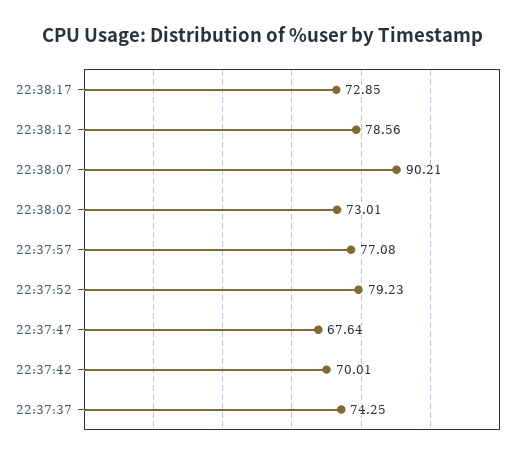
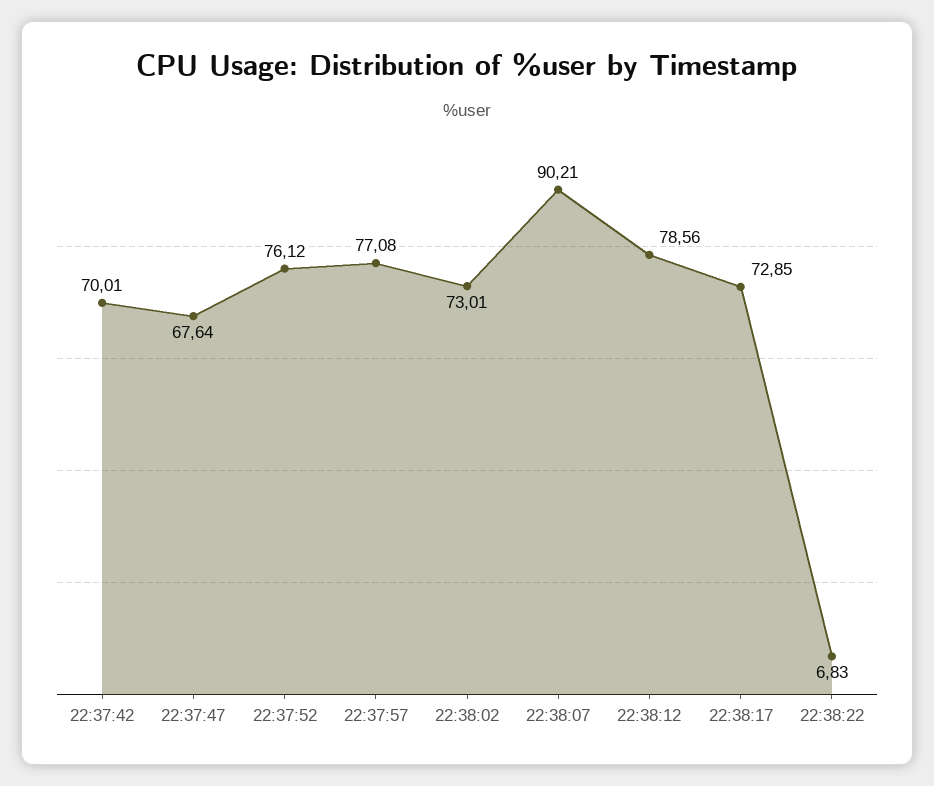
22:37:52: 79.23 -> 76.12
22:37:37: 74.25 -> none
22:38:22: none -> 6.83

